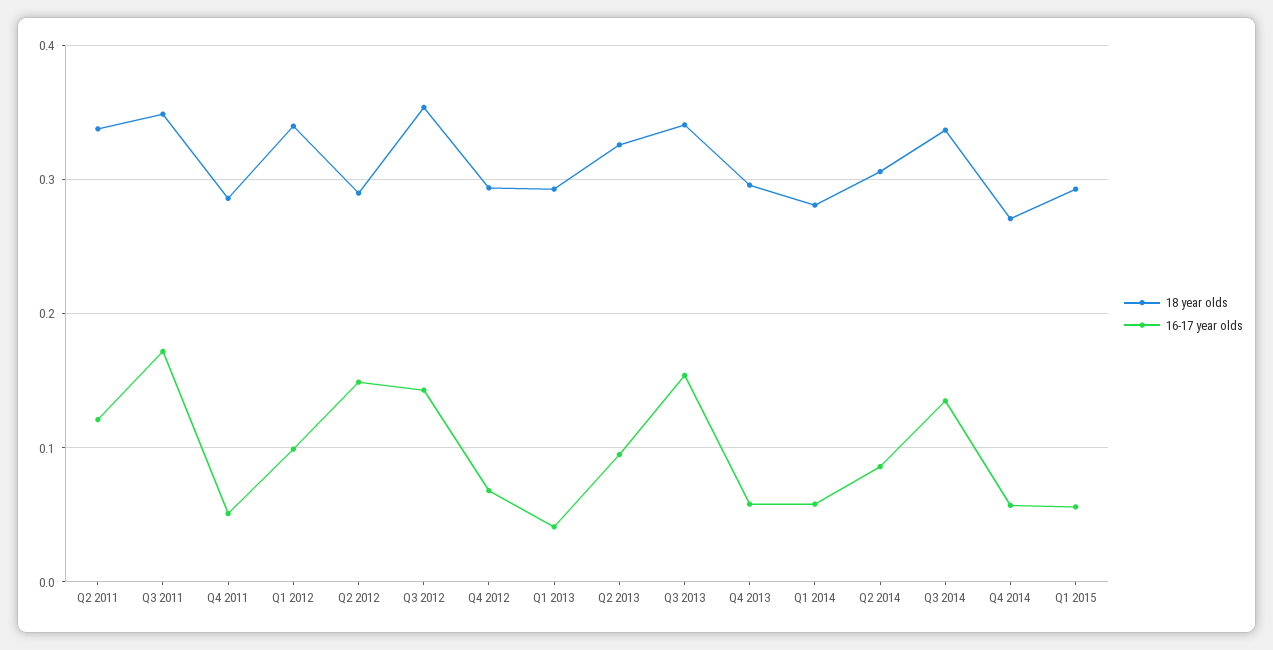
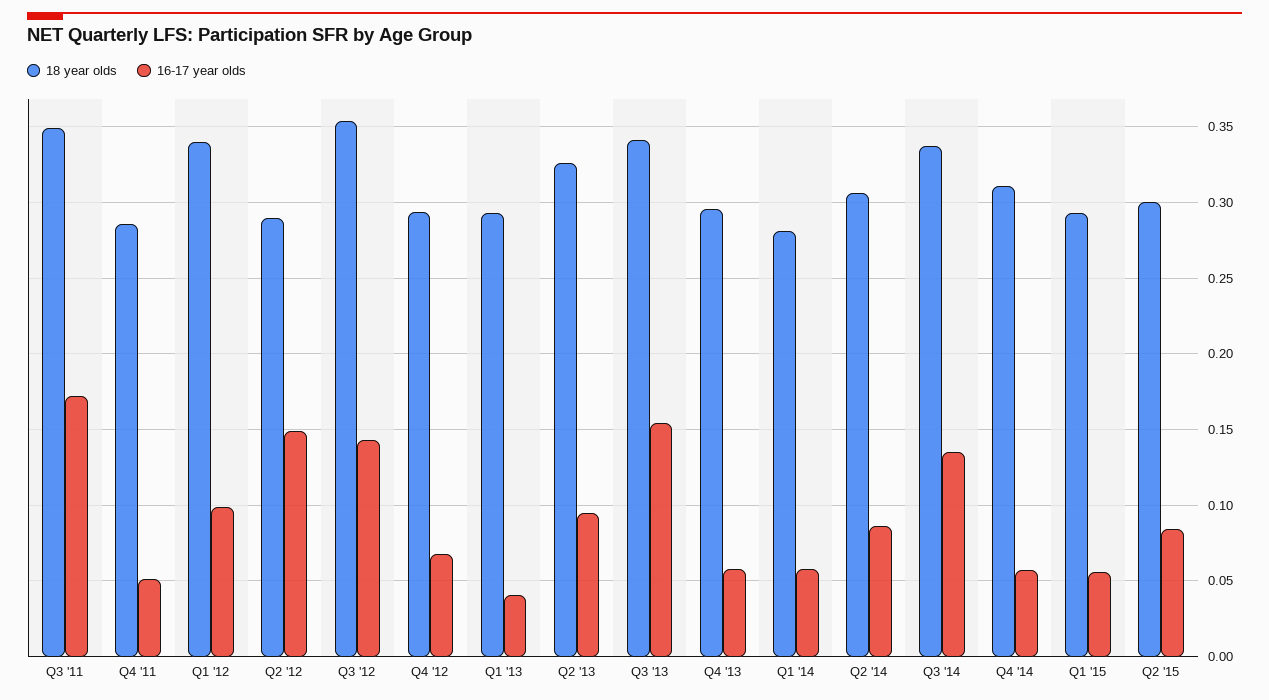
18 year olds, Q2 2011: 0.34 -> none
16-17 year olds, Q2 2011: 0.12 -> none
18 year olds, Q4 2014: 0.27 -> 0.31
18 year olds, Q2 '15: none -> 0.3
16-17 year olds, Q2 '15: none -> 0.085

